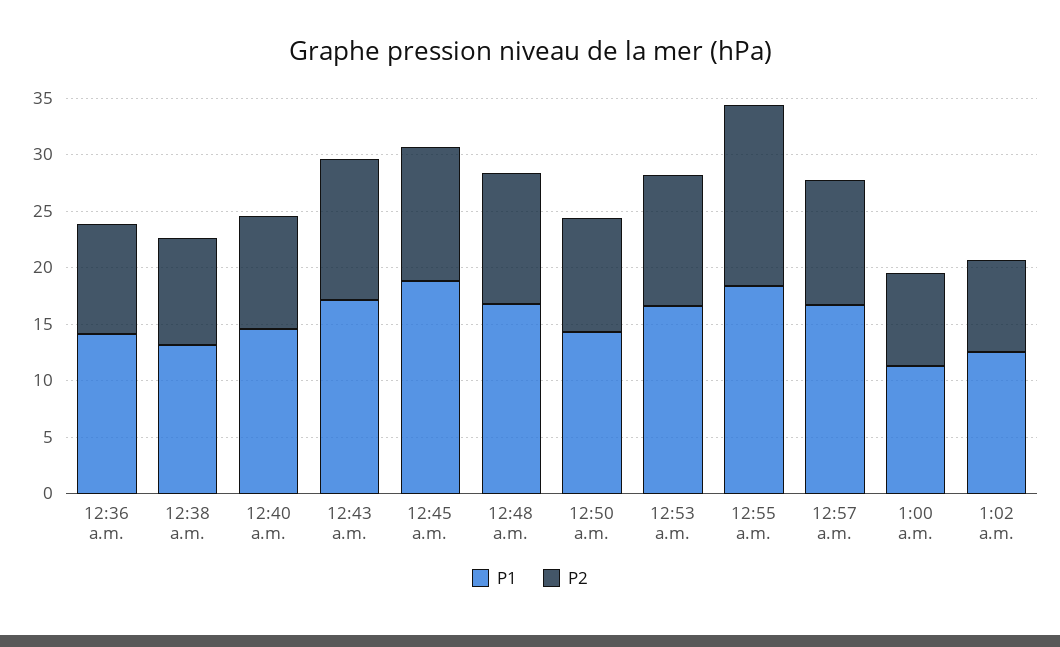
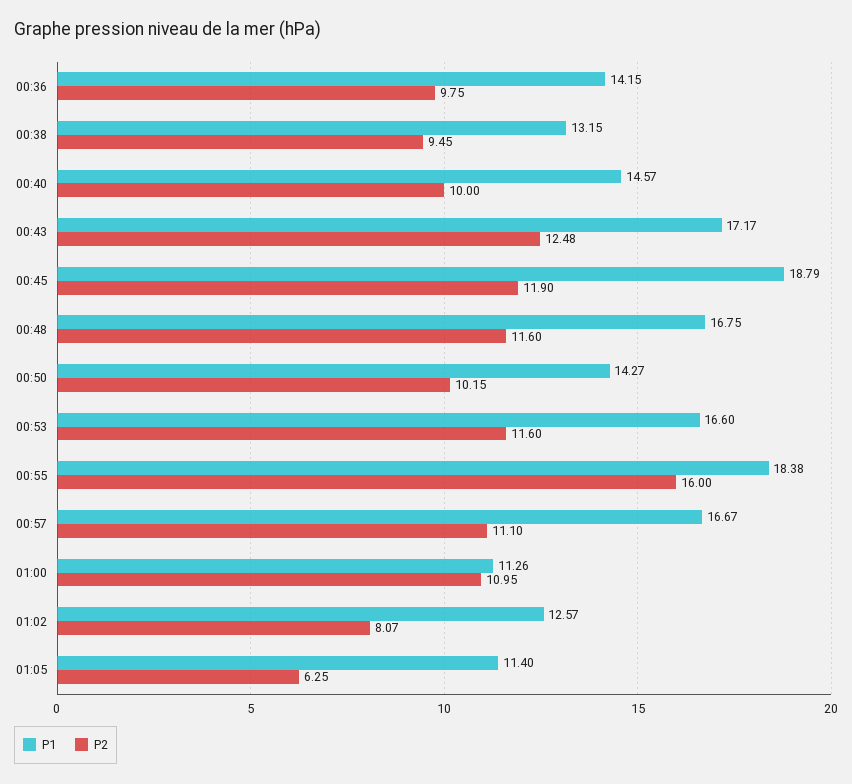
P2, 1:00 a.m.: 8 -> 10.95
P1, 01:05: none -> 11.4
P2, 01:05: none -> 6.25

